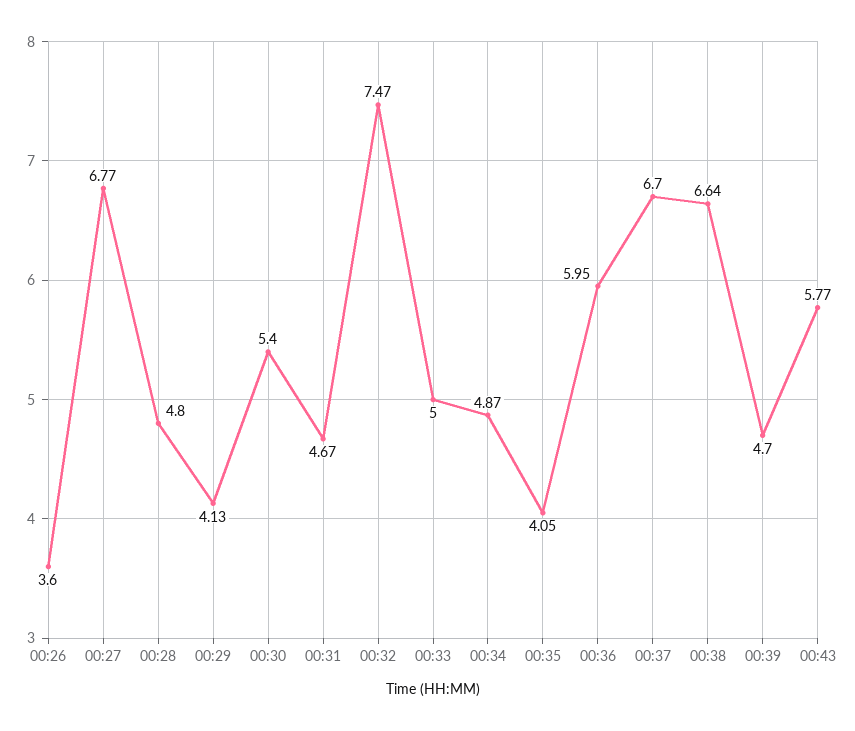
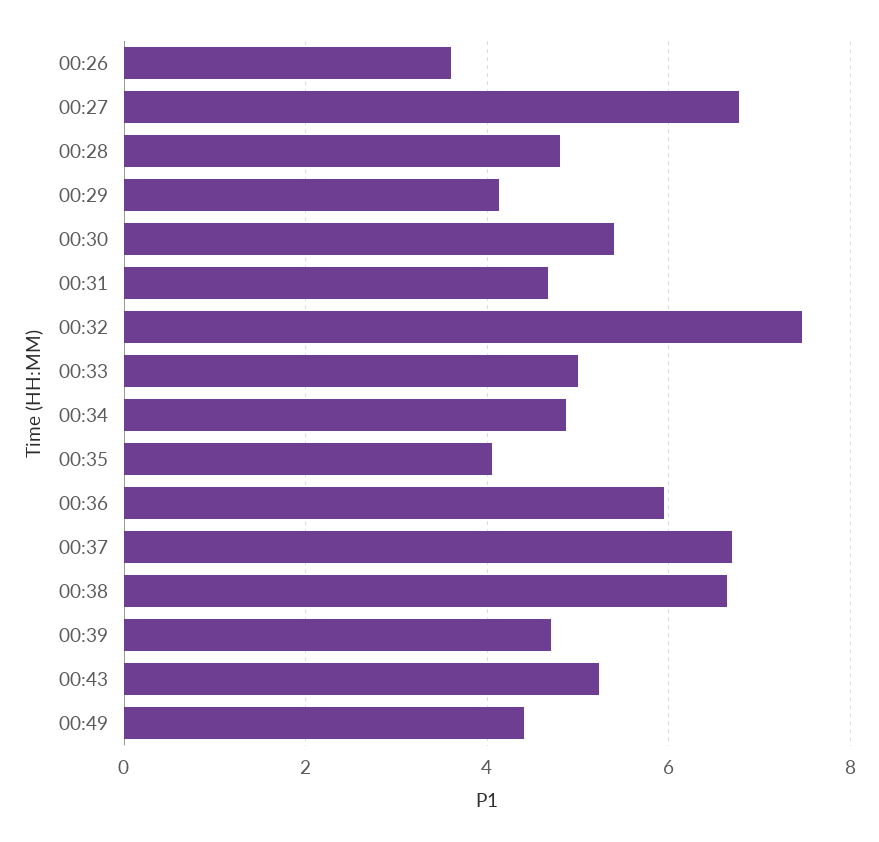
00:43: 5.77 -> 5.2
00:49: none -> 4.4

